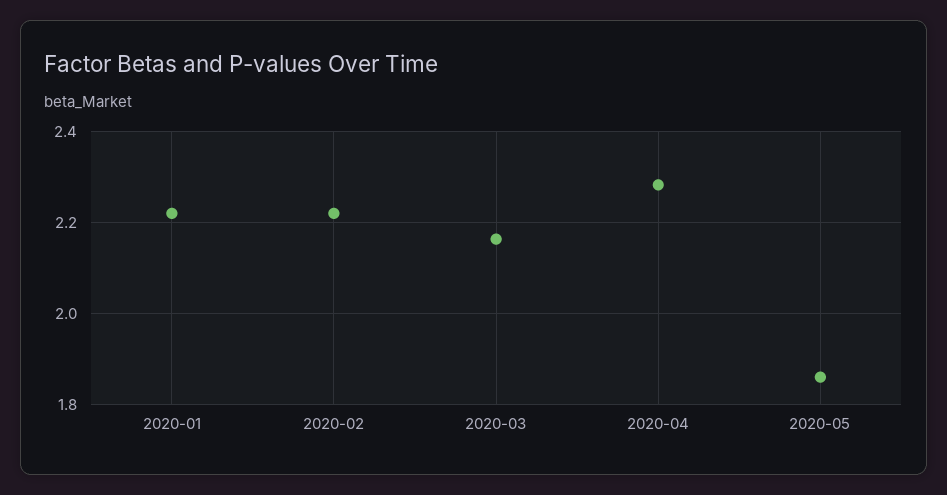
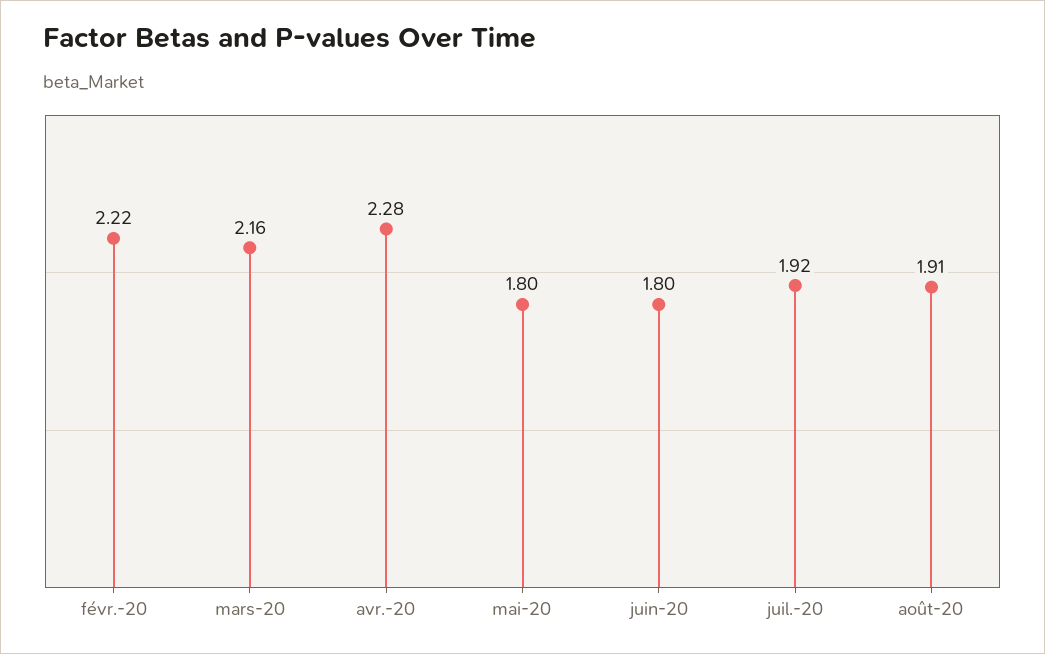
2020-01: 2.22 -> none
2020-05: 1.86 -> 1.8
juin-20: none -> 1.8
juil.-20: none -> 1.92
août-20: none -> 1.91

